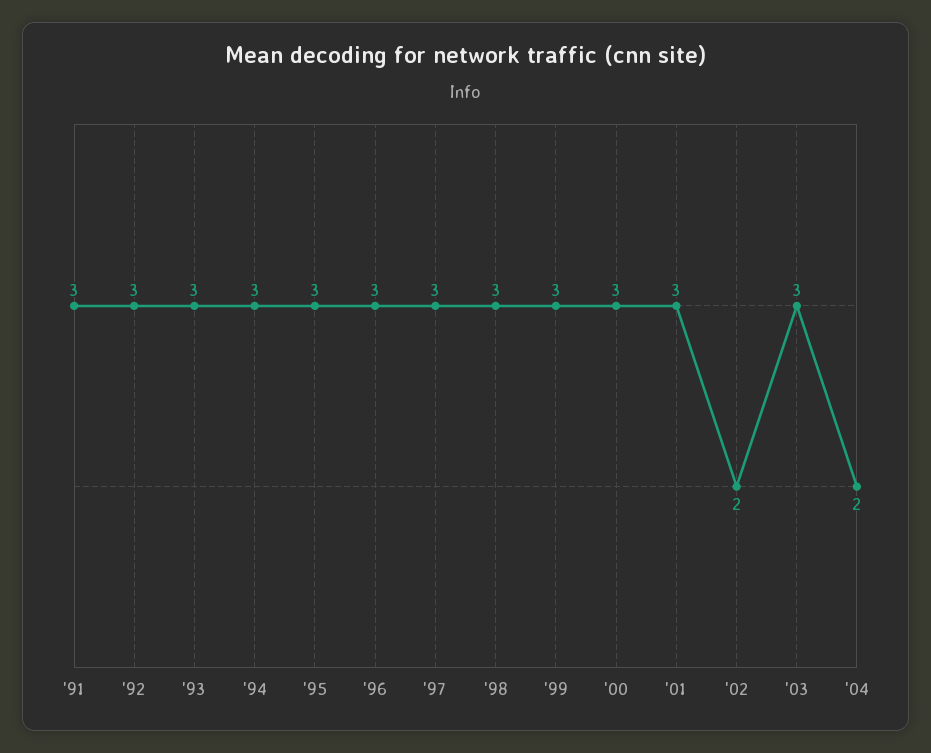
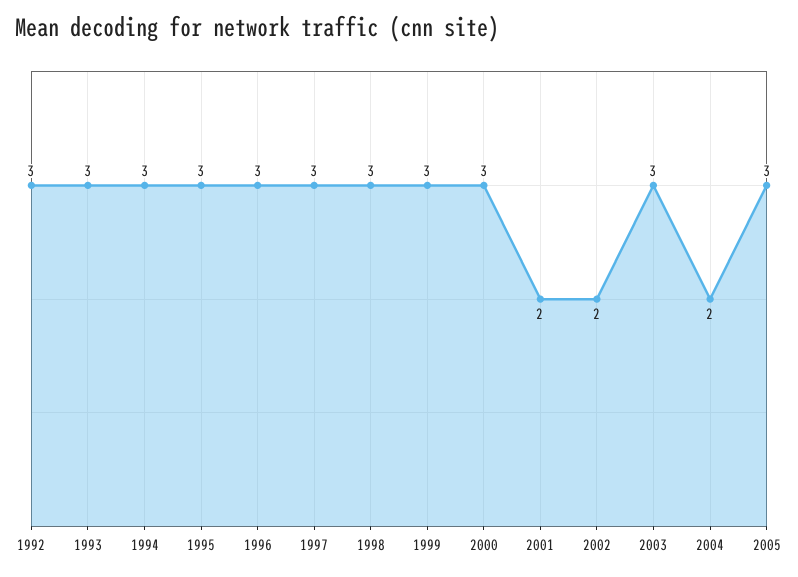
'91: 3 -> none
'01: 3 -> 2
2005: none -> 3

